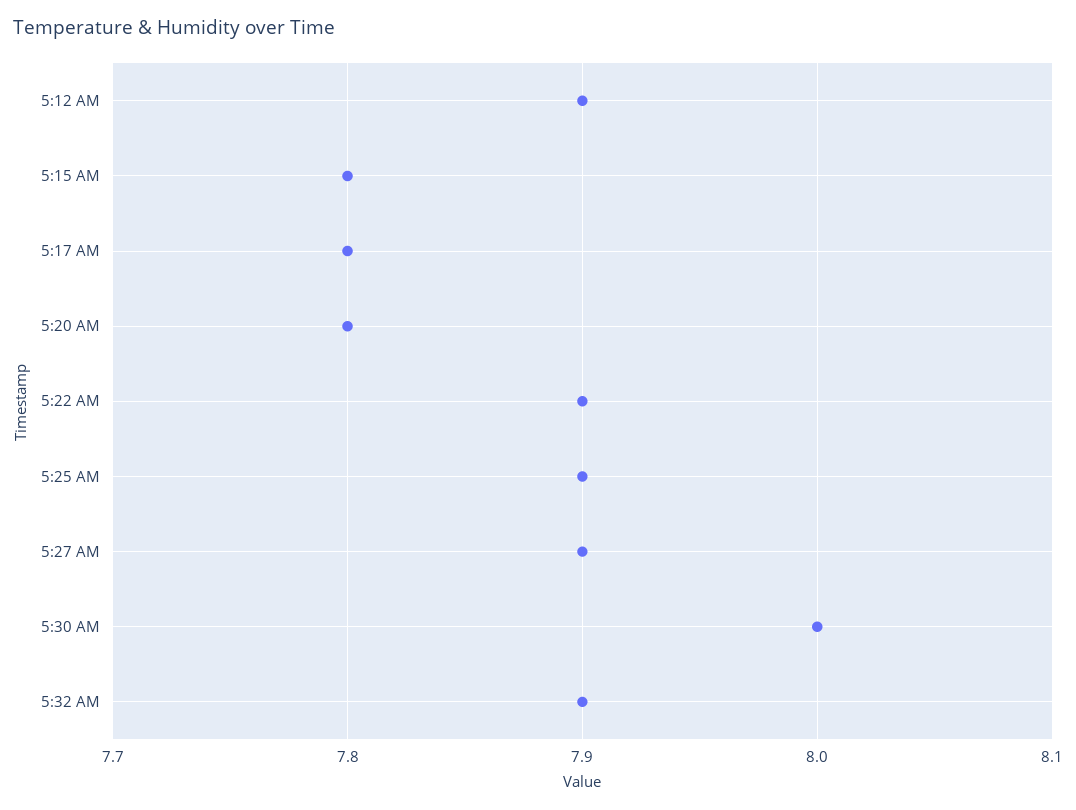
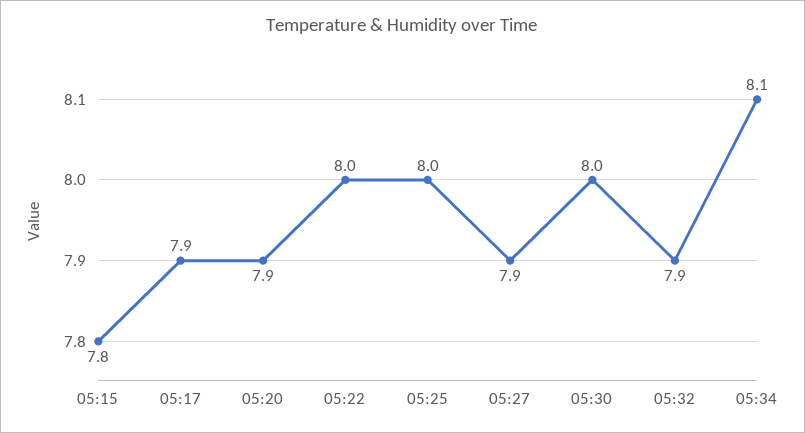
5:12 AM: 7.9 -> none
5:17 AM: 7.8 -> 7.9
5:20 AM: 7.8 -> 7.9
5:22 AM: 7.9 -> 8
5:25 AM: 7.9 -> 8
05:34: none -> 8.1

